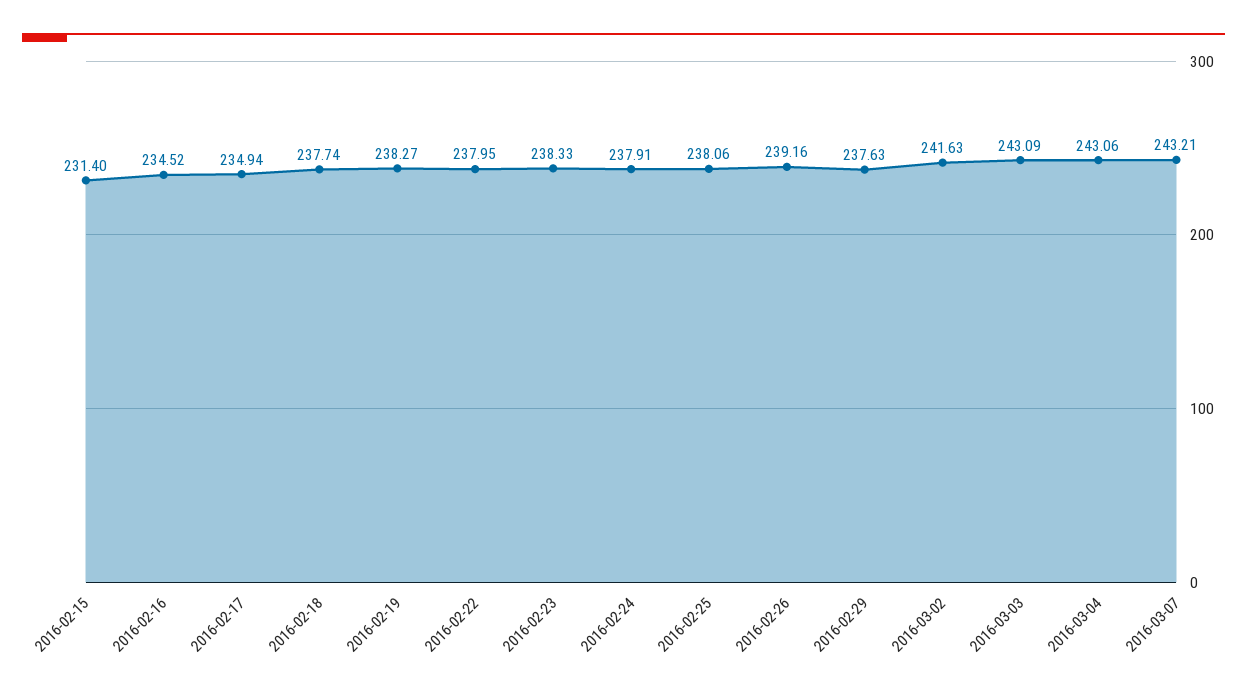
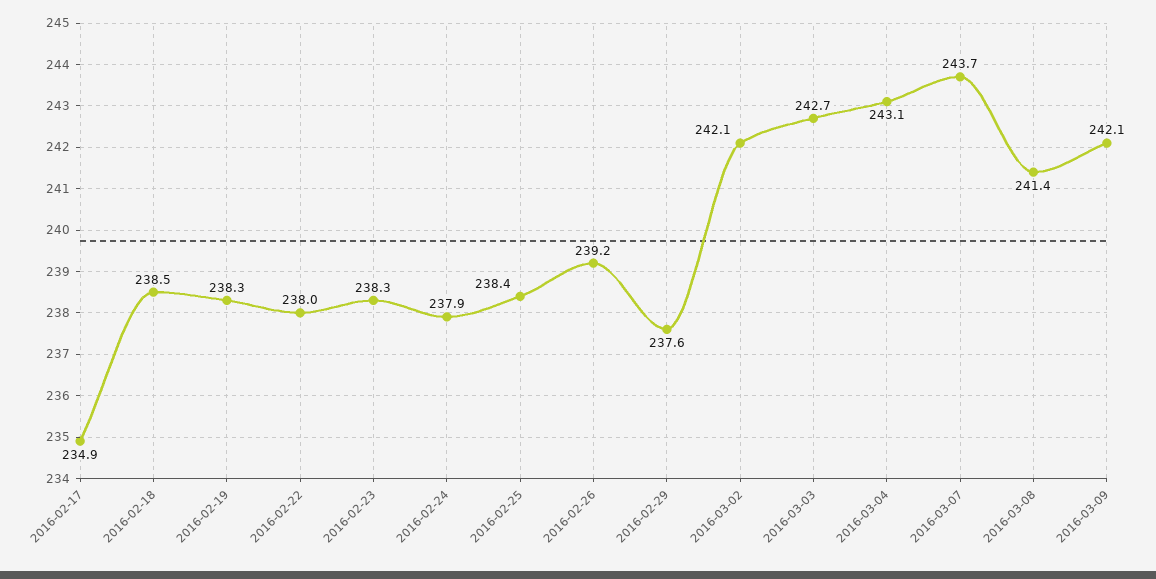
2016-02-15: 231.4 -> none
2016-02-16: 234.52 -> none
2016-02-18: 237.74 -> 238.5
2016-02-25: 238.06 -> 238.4
2016-03-02: 241.63 -> 242.1
2016-03-03: 243.09 -> 242.7
2016-03-07: 243.21 -> 243.7
2016-03-08: none -> 241.4
2016-03-09: none -> 242.1

